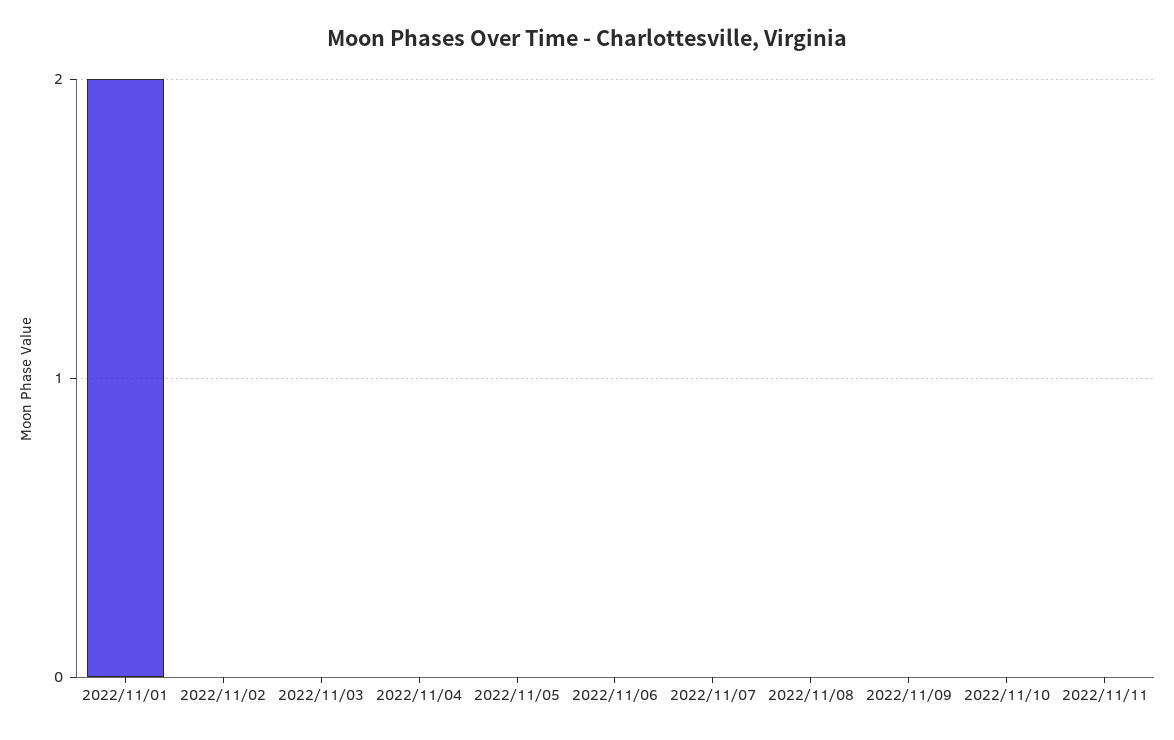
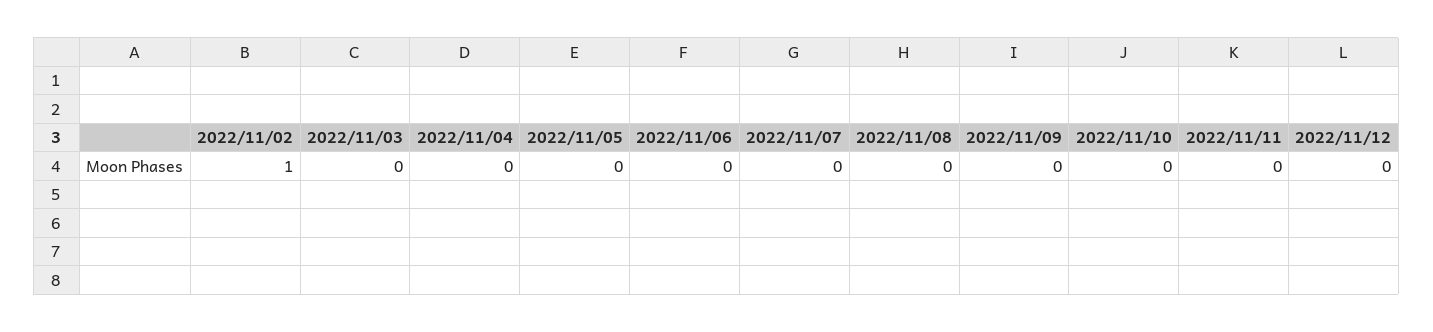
2022/11/01: 2 -> none
2022/11/02: 0 -> 1
2022/11/12: none -> 0

